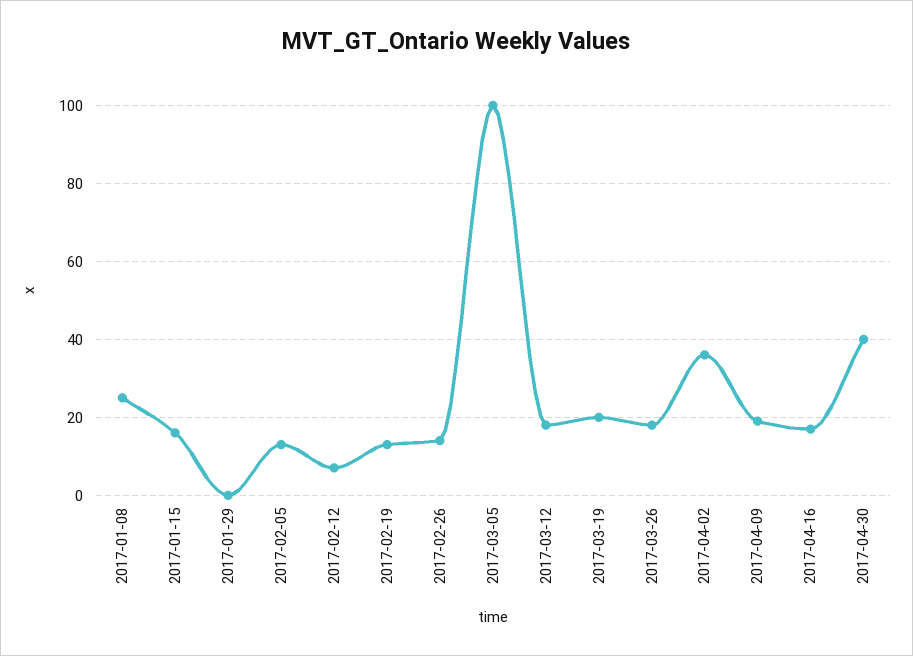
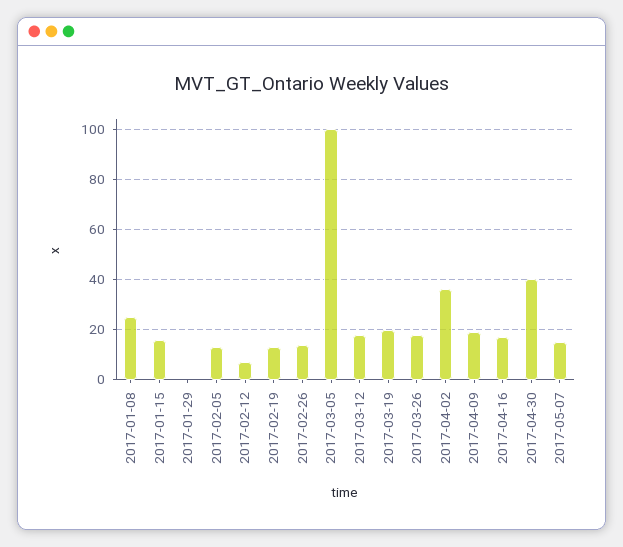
2017-05-07: none -> 15

